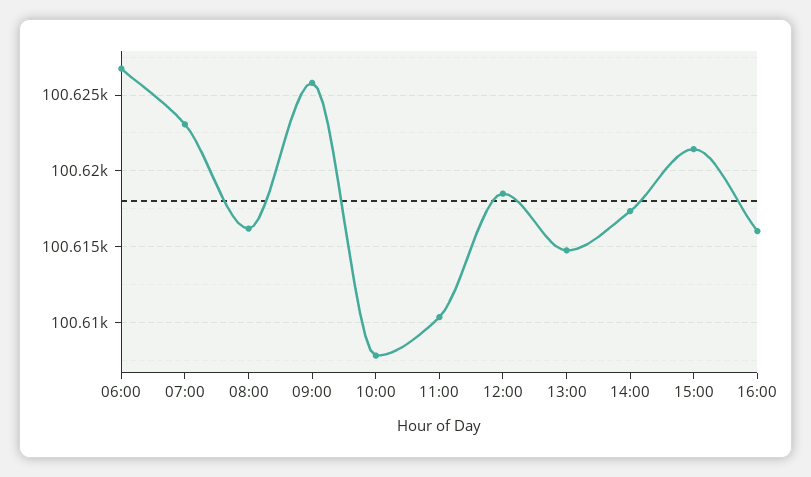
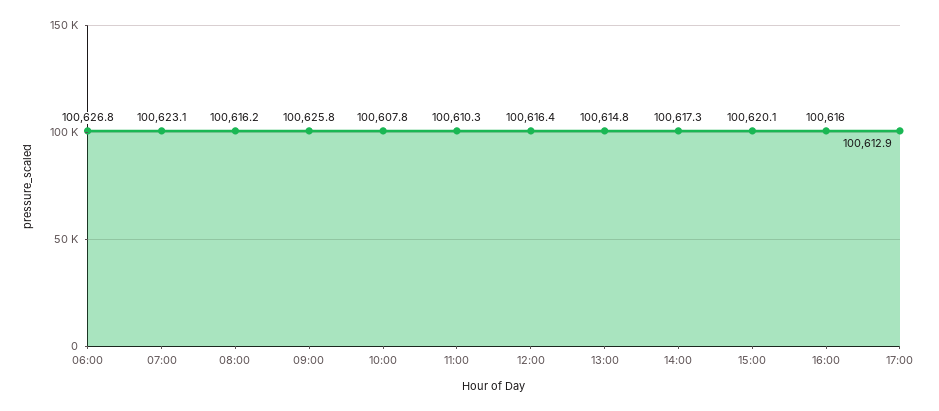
12:00: 100618.5 -> 100616.4
15:00: 100621.5 -> 100620.1
17:00: none -> 100612.9

